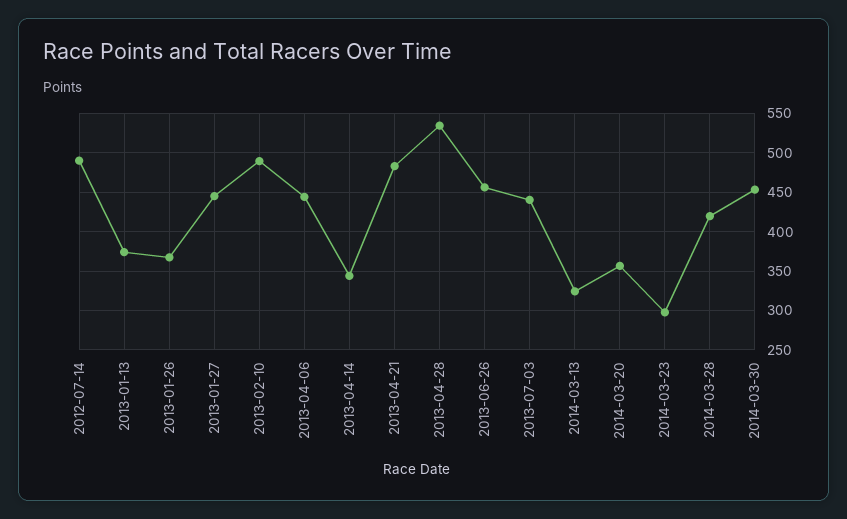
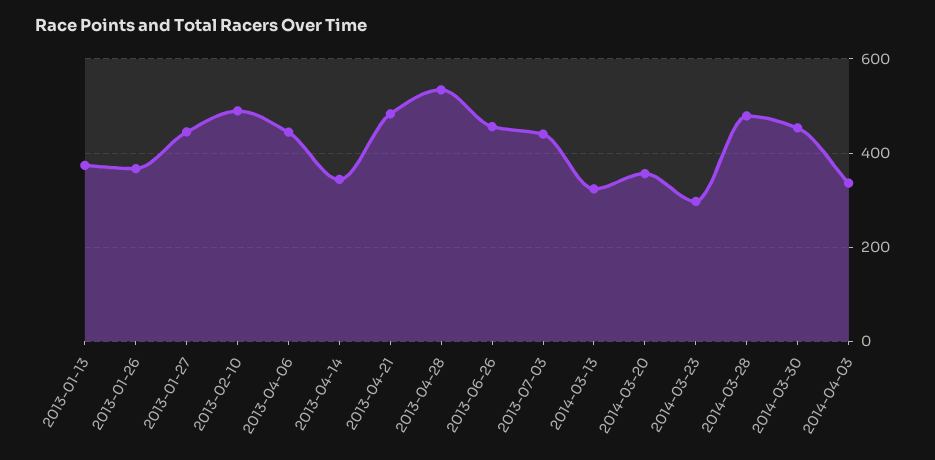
2012-07-14: 490 -> none
2014-03-28: 420 -> 480
2014-04-03: none -> 340

